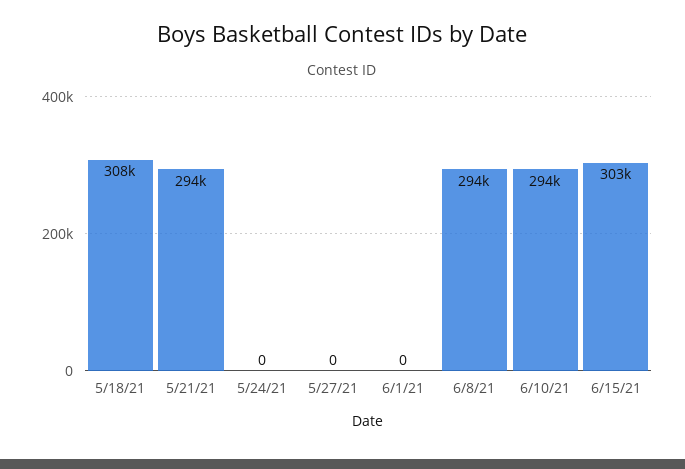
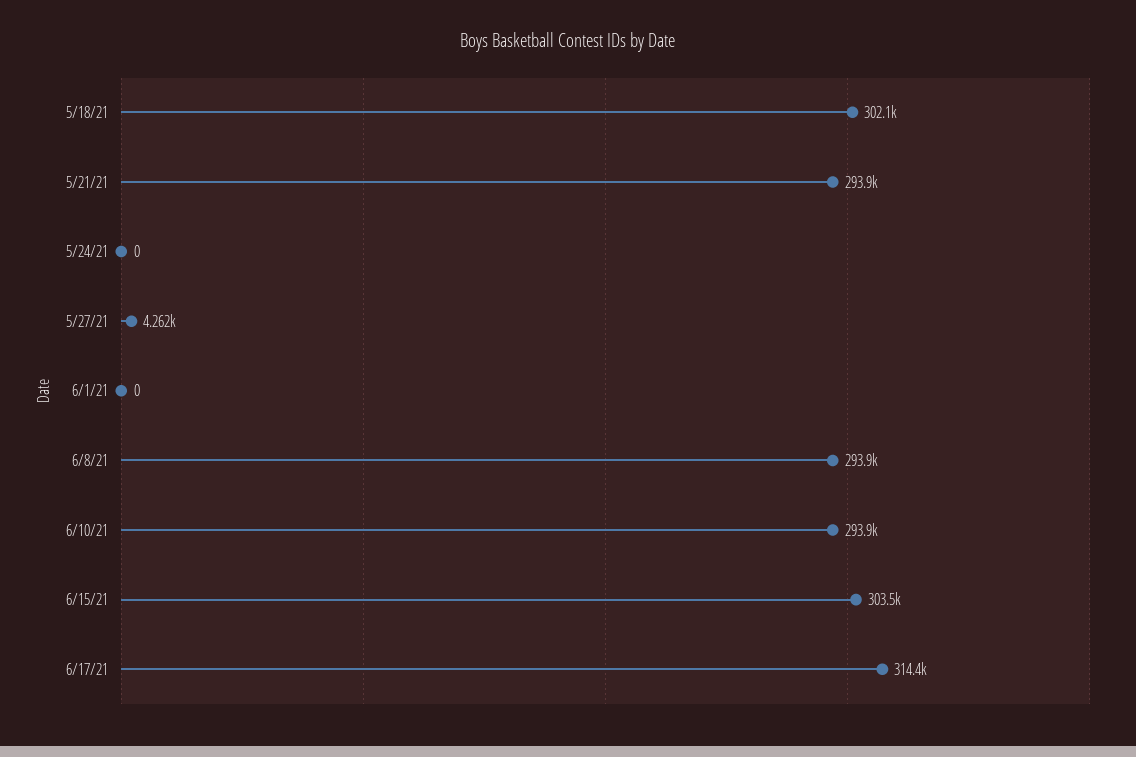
5/18/21: 308000 -> 302100
5/27/21: 0 -> 4262
6/17/21: none -> 314400

